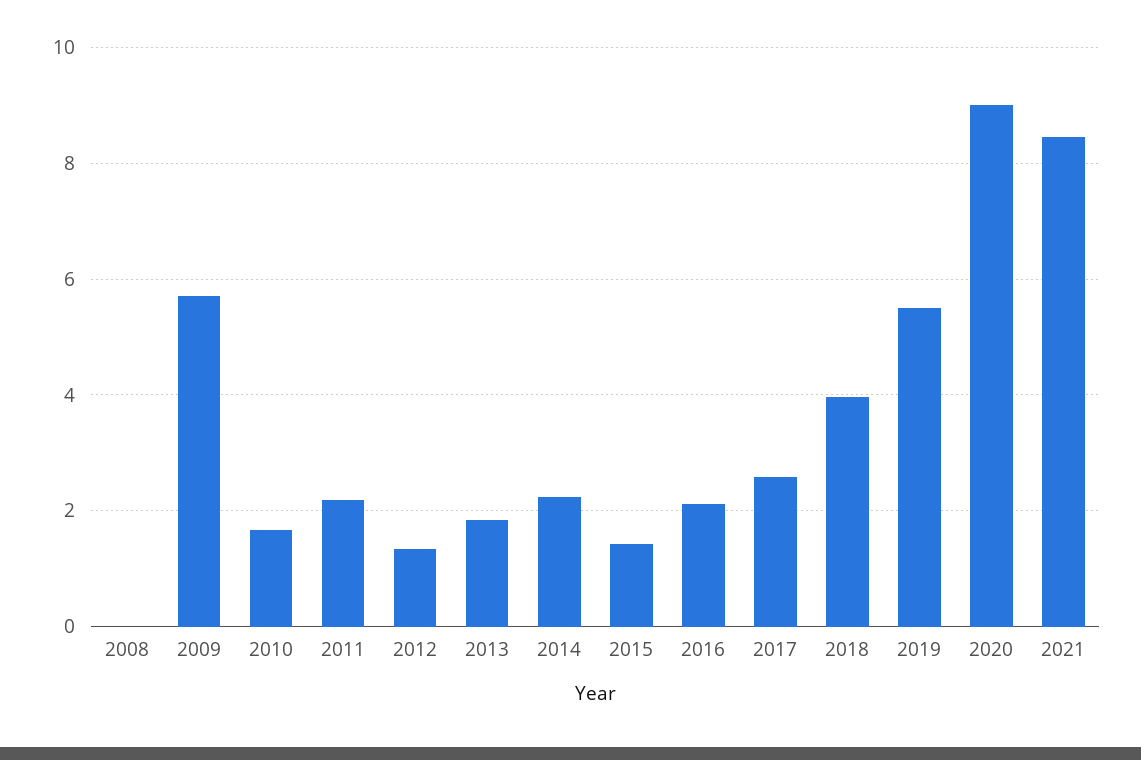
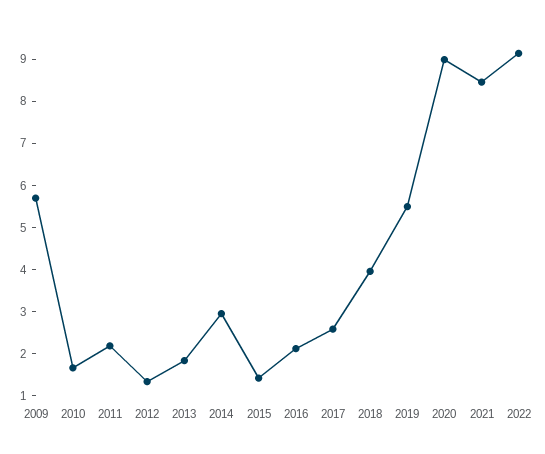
2008: 0 -> none
2014: 2.2 -> 3
2022: none -> 9.2

